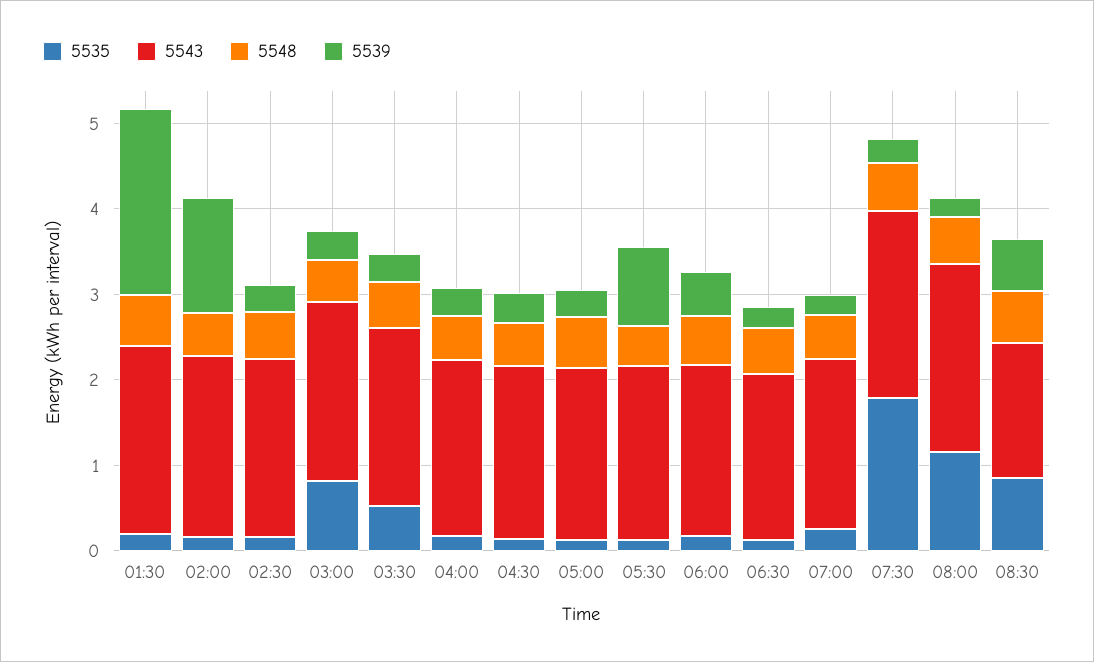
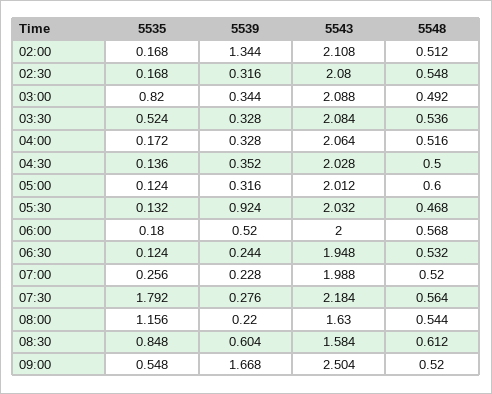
5535, 01:30: 0.2 -> none
5543, 01:30: 2.2 -> none
5548, 01:30: 0.6 -> none
5539, 01:30: 2.2 -> none
5543, 08:00: 2.2 -> 1.63
5535, 09:00: none -> 0.548
5539, 09:00: none -> 1.668
5543, 09:00: none -> 2.504
5548, 09:00: none -> 0.52

